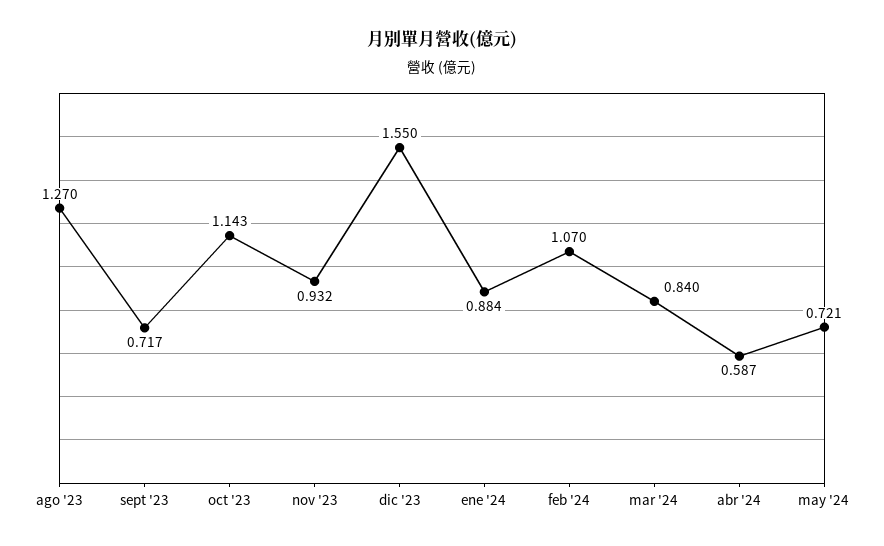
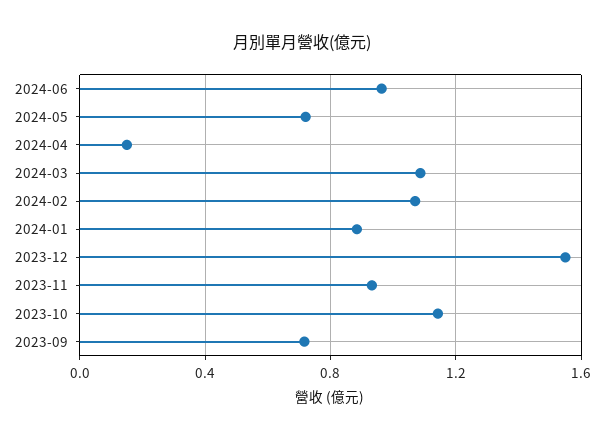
ago '23: 1.27 -> none
mar '24: 0.84 -> 1.1
abr '24: 0.587 -> 0.15
2024-06: none -> 0.95

